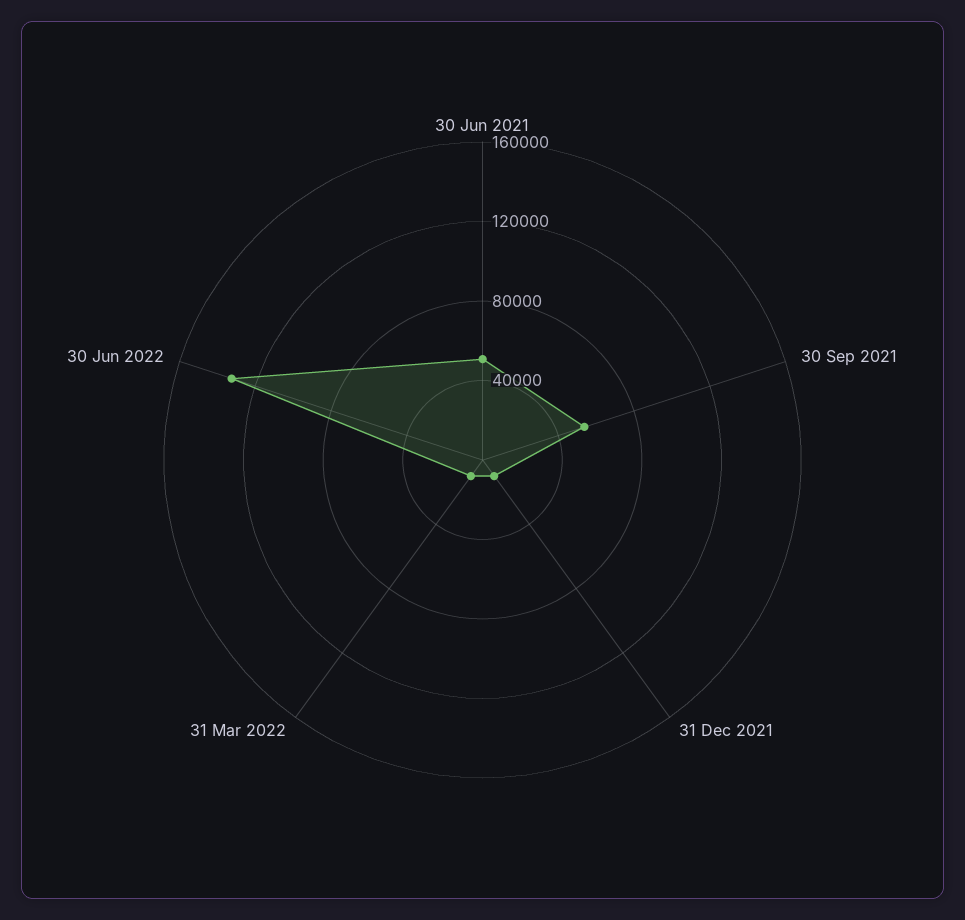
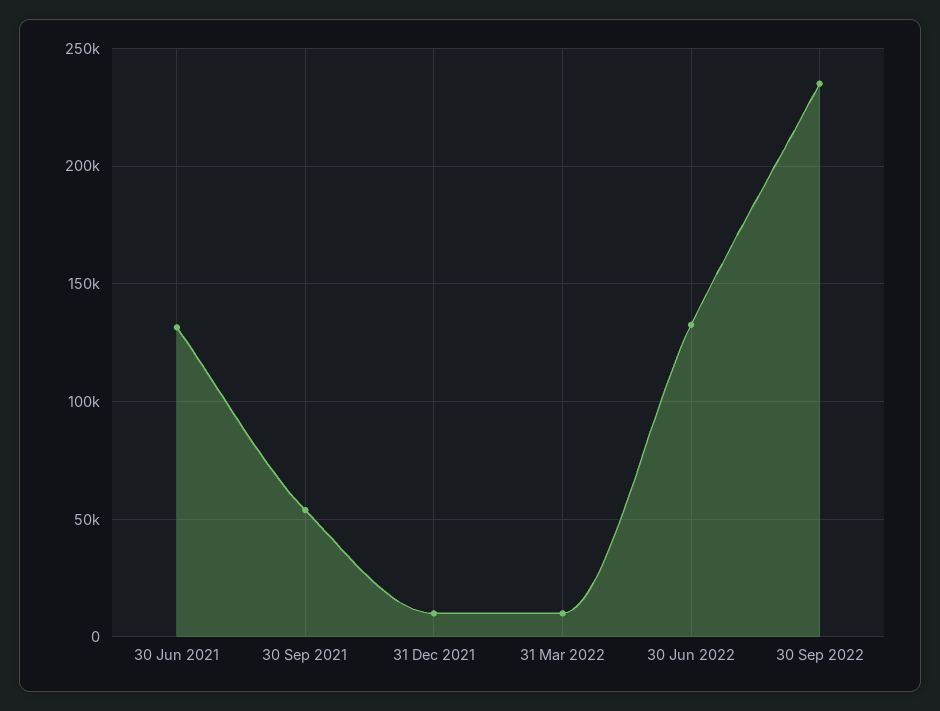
30 Jun 2021: 50000 -> 130000
30 Sep 2022: none -> 235000

